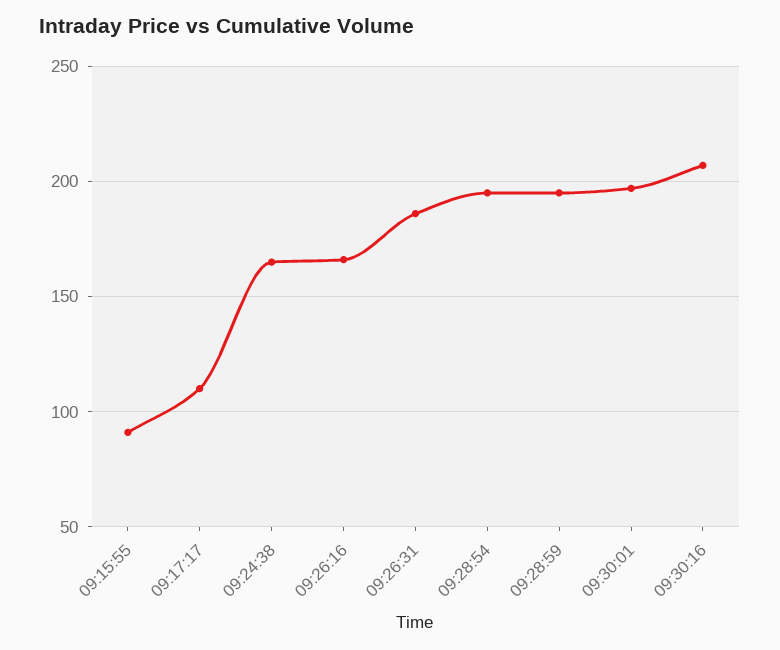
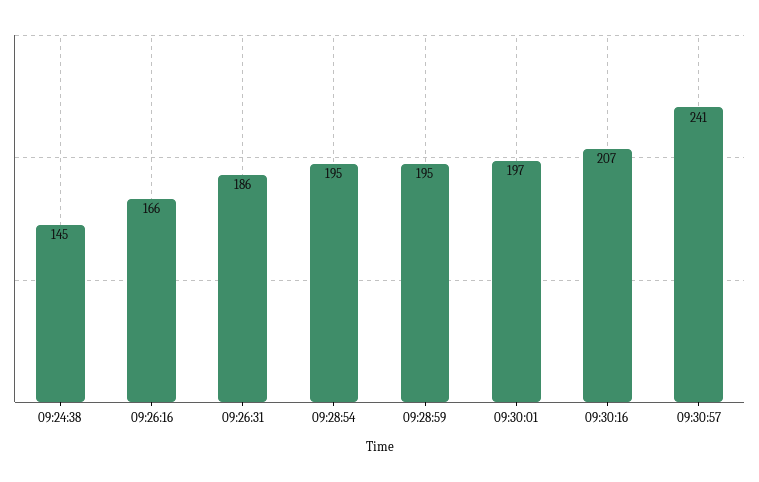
09:15:55: 90 -> none
09:17:17: 110 -> none
09:24:38: 165 -> 145
09:30:57: none -> 241

